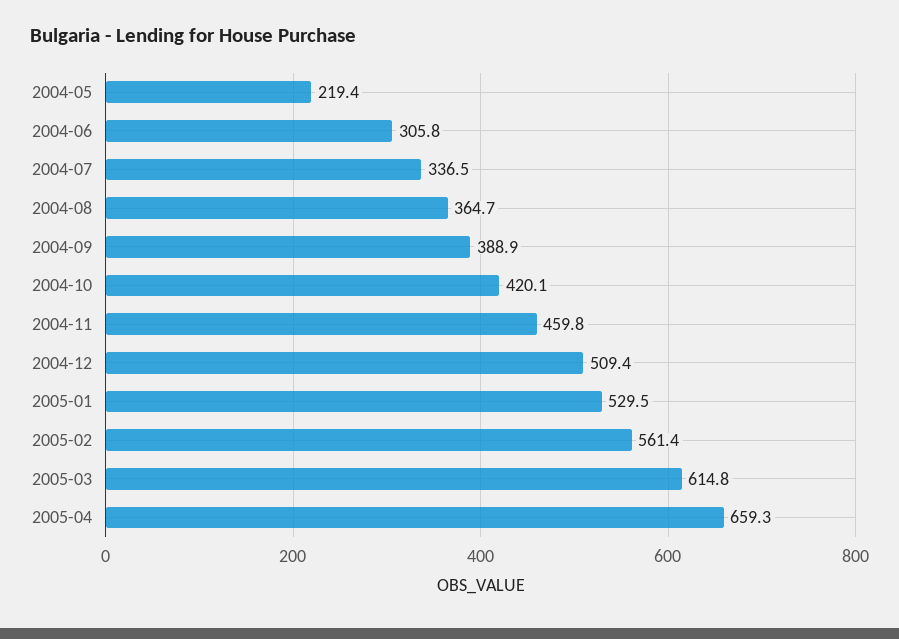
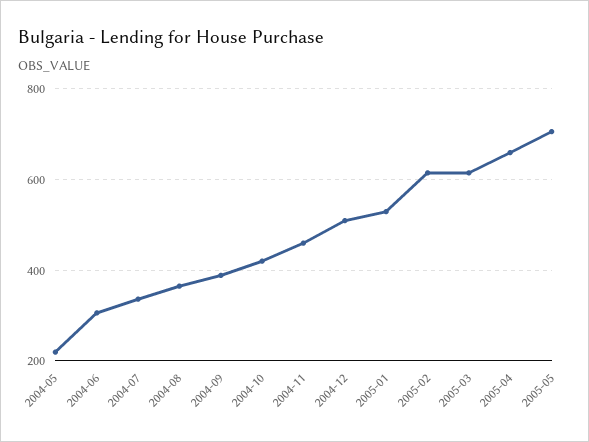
2005-02: 561.4 -> 620
2005-05: none -> 700

